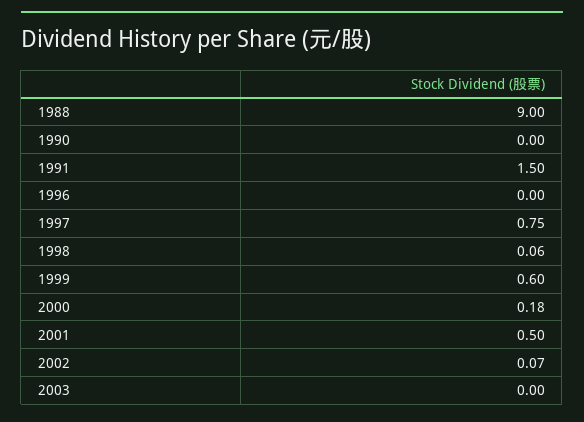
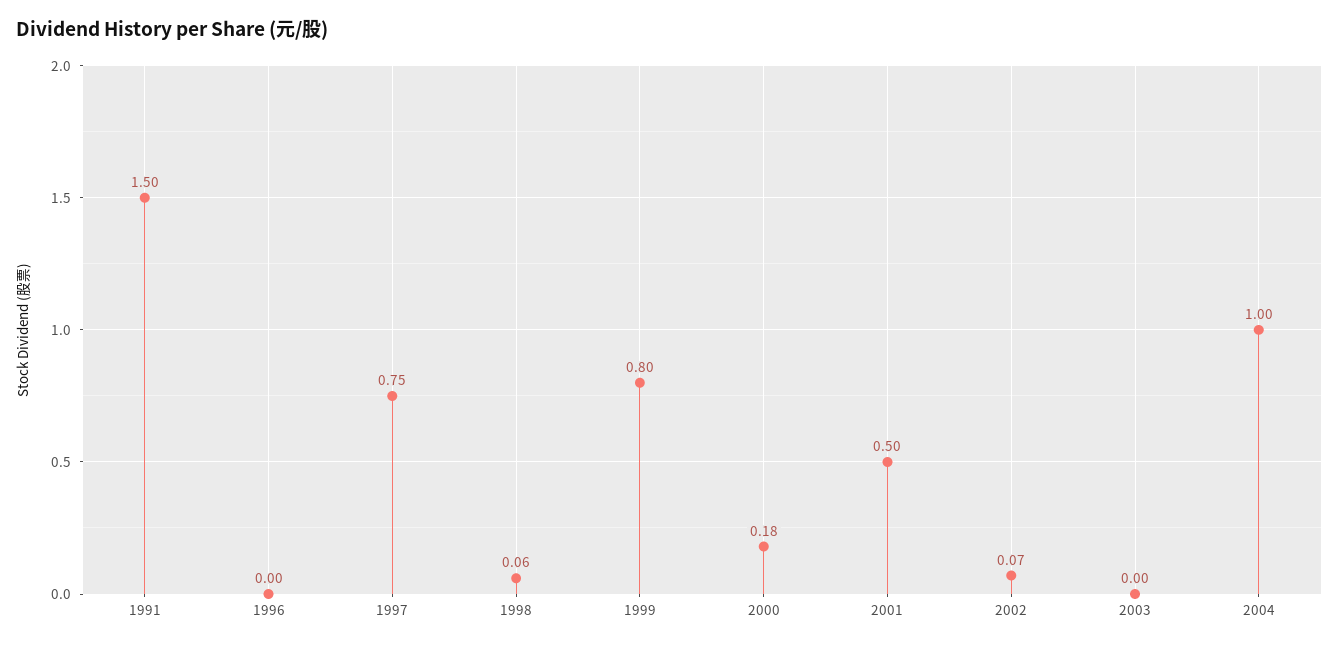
1988: 9 -> none
1990: 0 -> none
1999: 0.6 -> 0.8
2004: none -> 1

